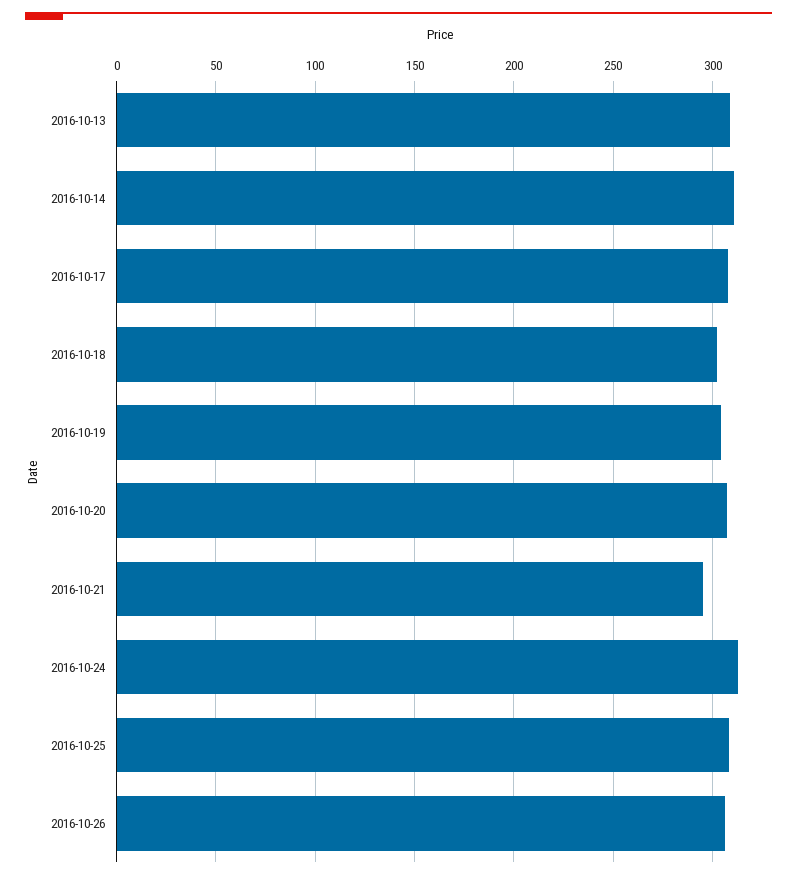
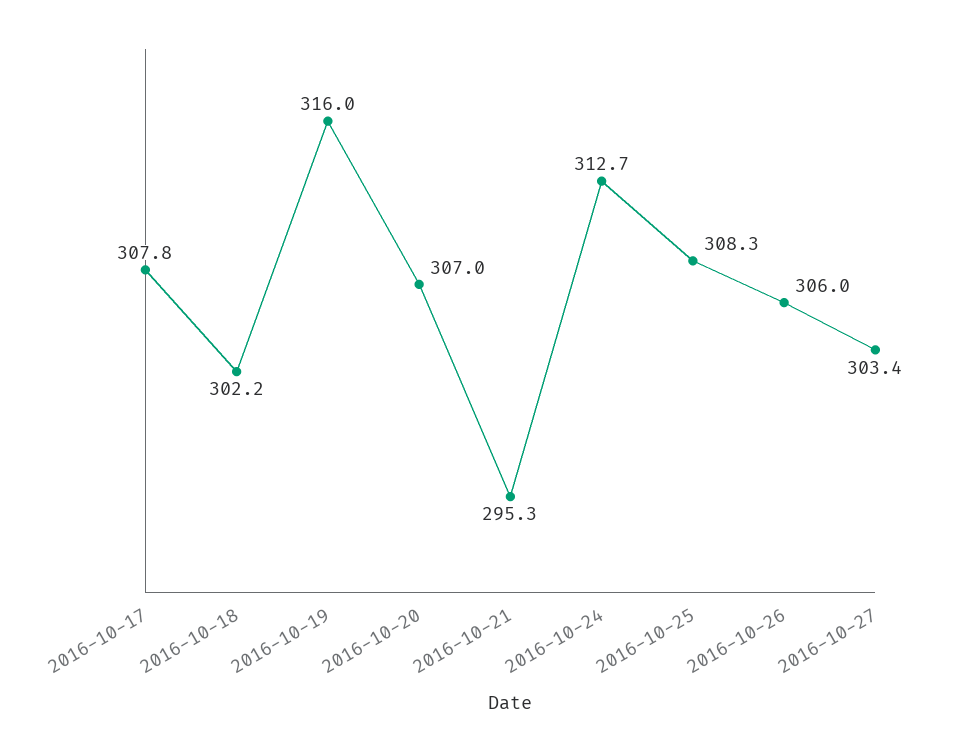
2016-10-13: 310 -> none
2016-10-14: 310 -> none
2016-10-19: 305 -> 316
2016-10-27: none -> 303.4

